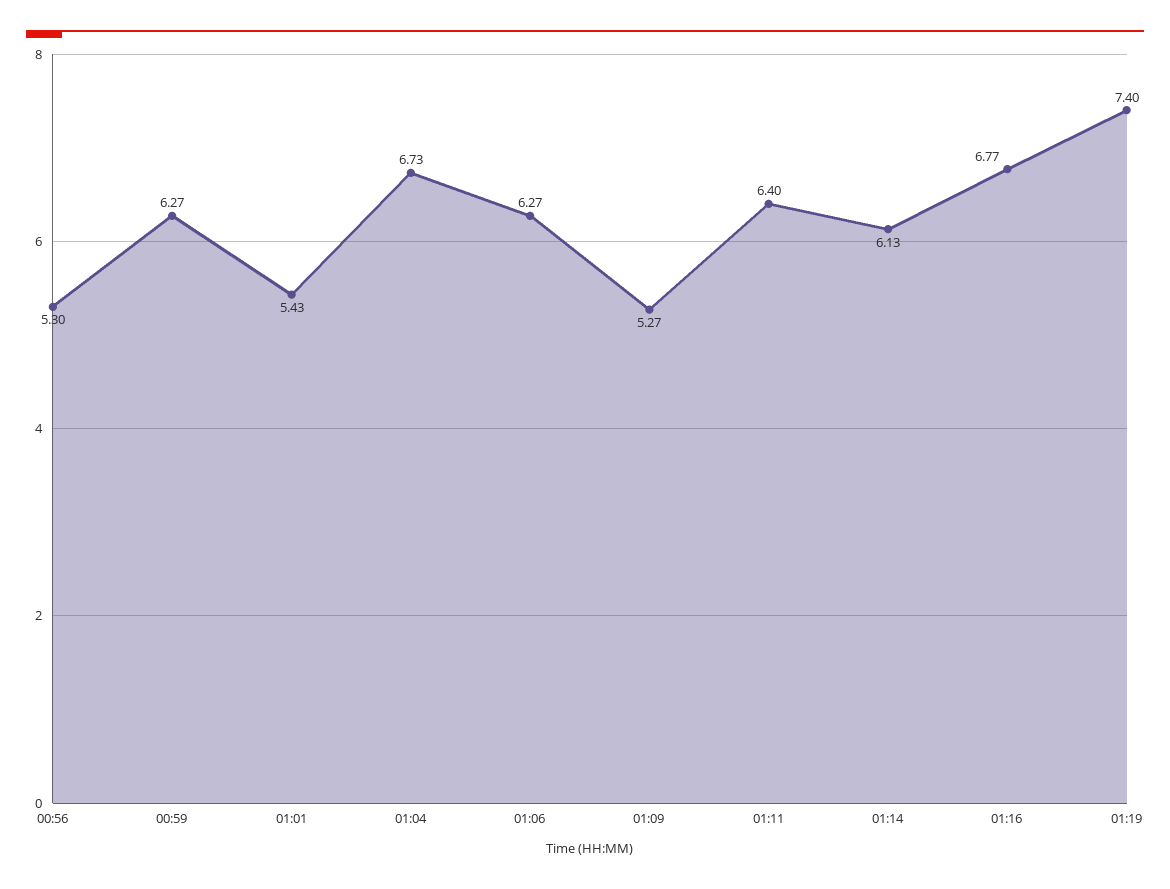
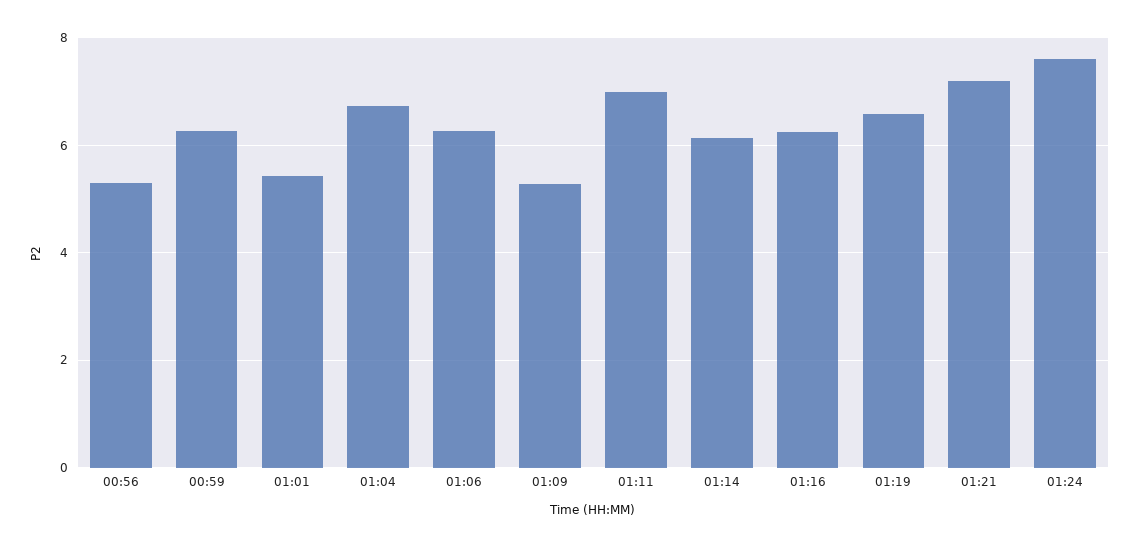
01:11: 6.4 -> 7
01:16: 6.77 -> 6.2
01:19: 7.4 -> 6.6
01:21: none -> 7.2
01:24: none -> 7.6

